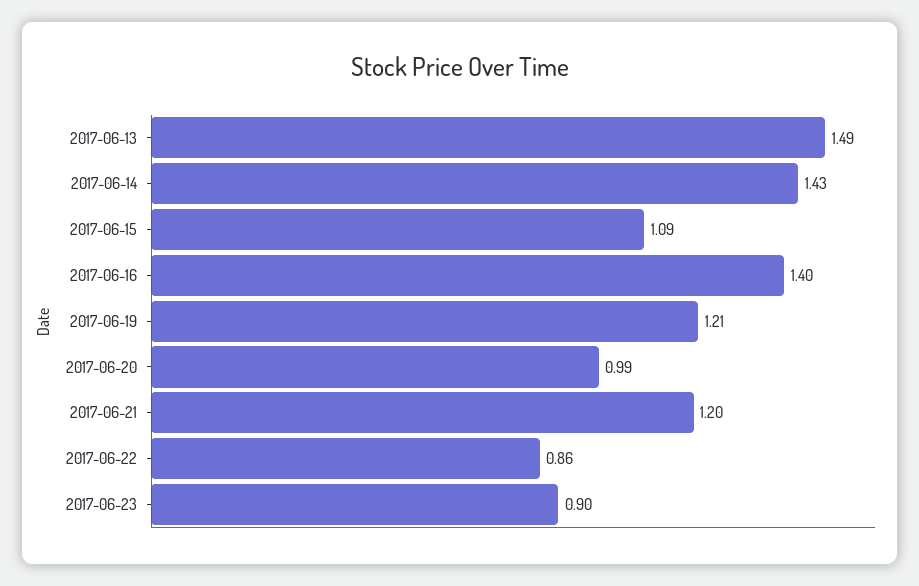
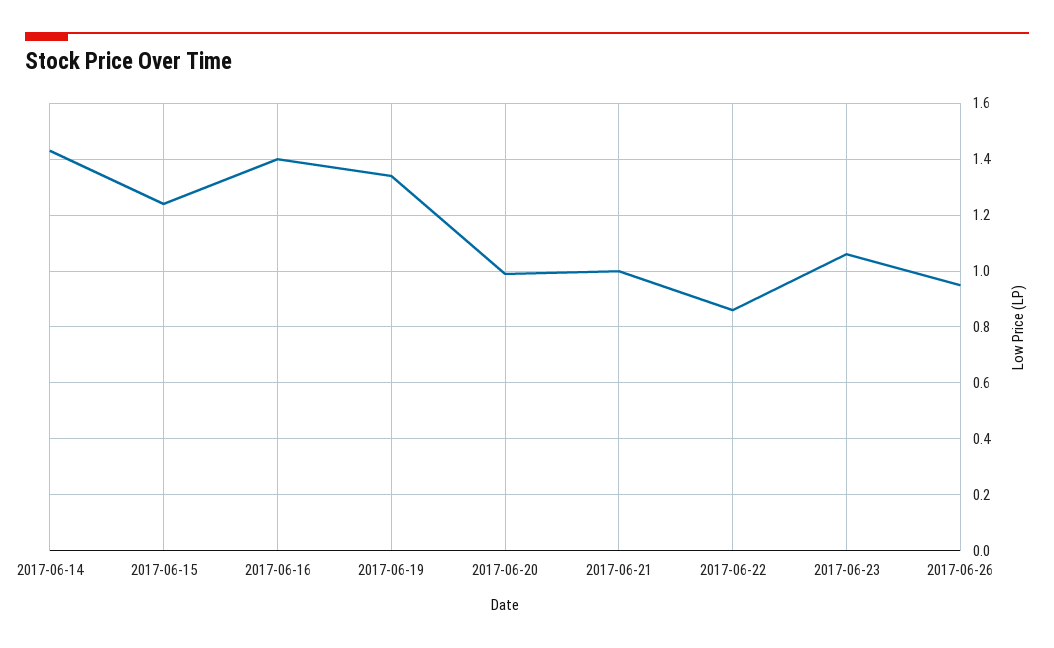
2017-06-13: 1.49 -> none
2017-06-15: 1.09 -> 1.25
2017-06-19: 1.21 -> 1.35
2017-06-21: 1.2 -> 1
2017-06-23: 0.9 -> 1.05
2017-06-26: none -> 0.95

